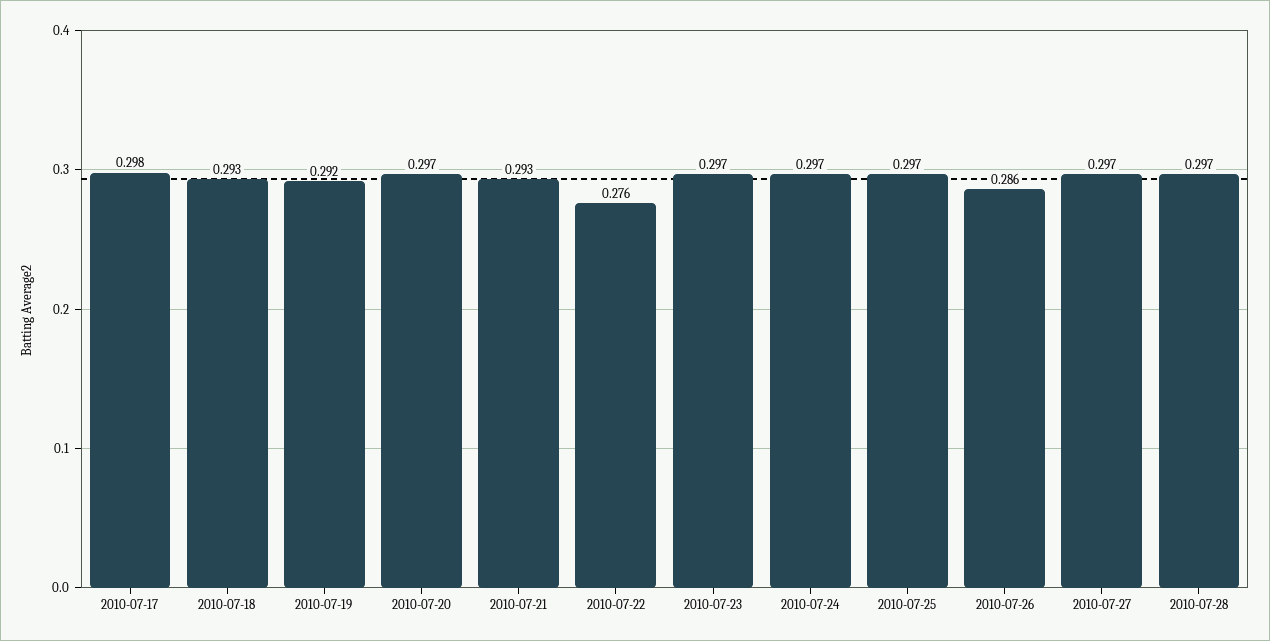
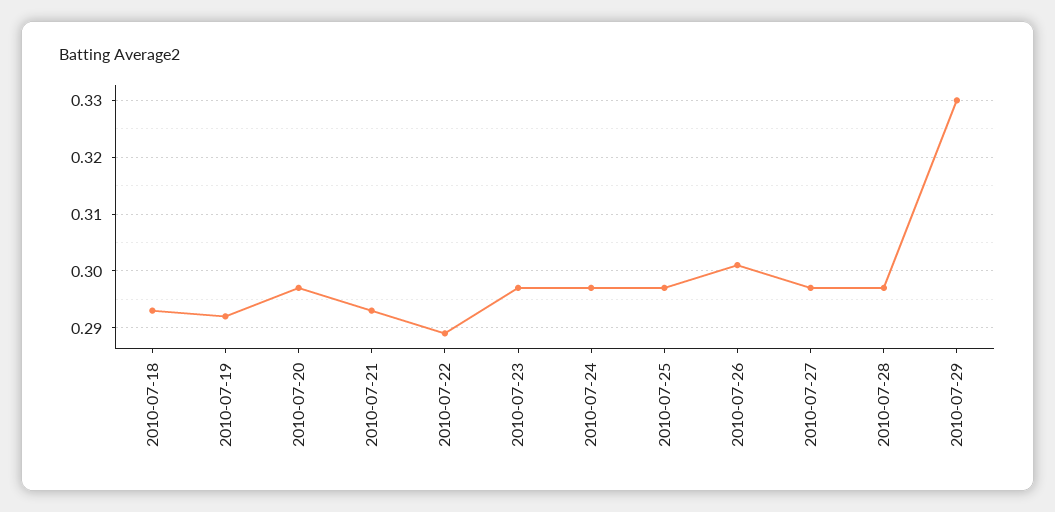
2010-07-17: 0.298 -> none
2010-07-22: 0.276 -> 0.29
2010-07-26: 0.286 -> 0.3
2010-07-29: none -> 0.33

